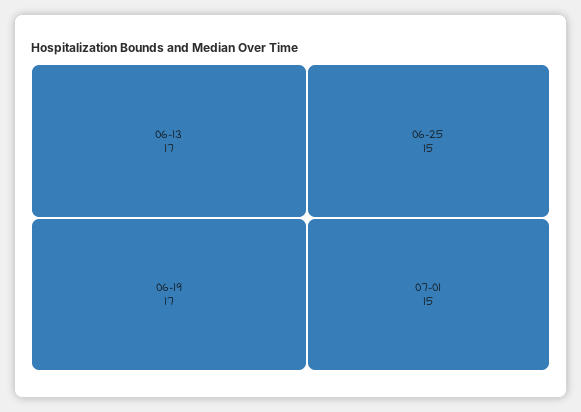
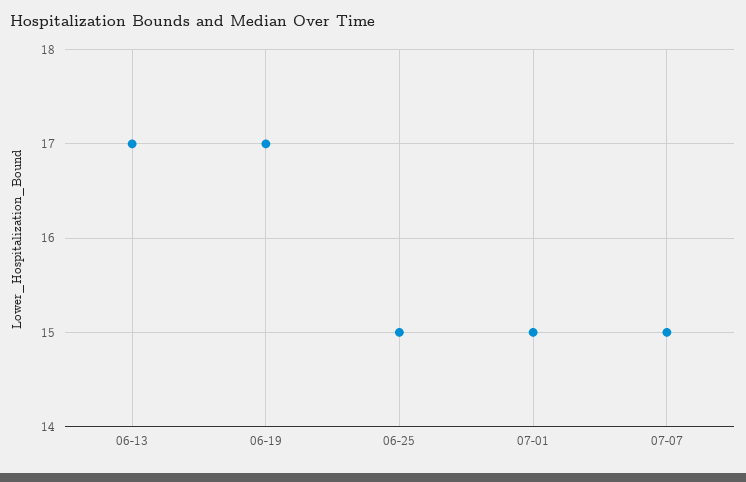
07-07: none -> 15

